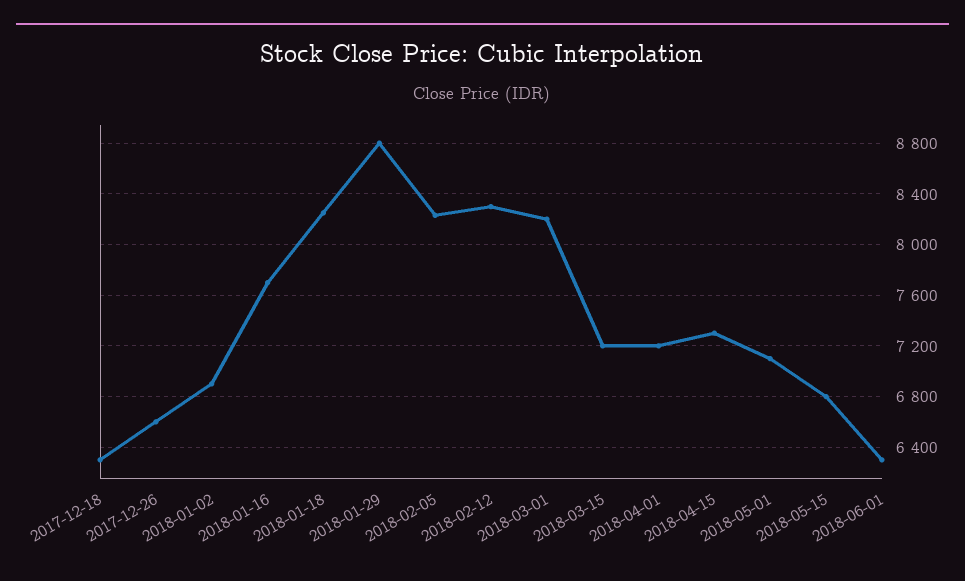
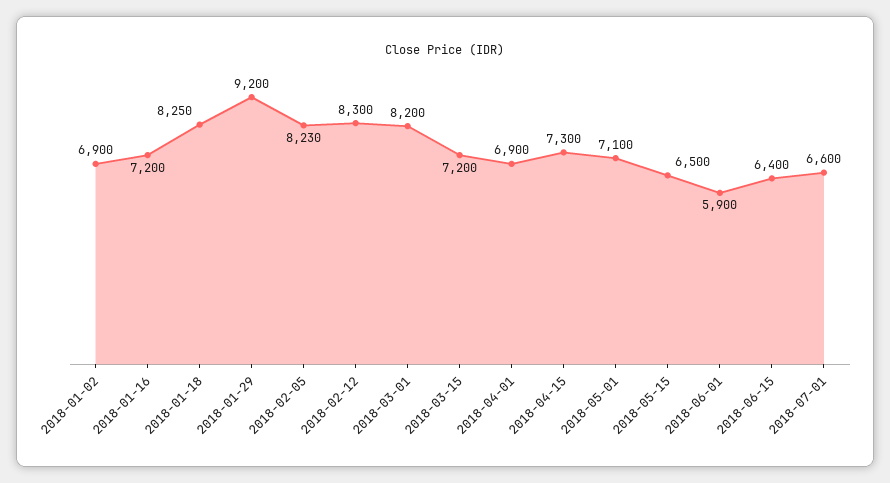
2017-12-18: 6300 -> none
2017-12-26: 6600 -> none
2018-01-16: 7700 -> 7200
2018-01-29: 8800 -> 9200
2018-04-01: 7200 -> 6900
2018-05-15: 6800 -> 6500
2018-06-01: 6300 -> 5900
2018-06-15: none -> 6400
2018-07-01: none -> 6600

